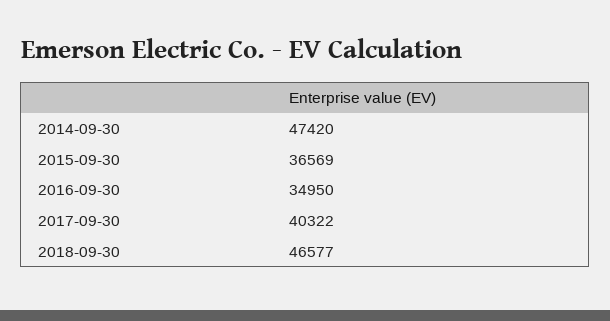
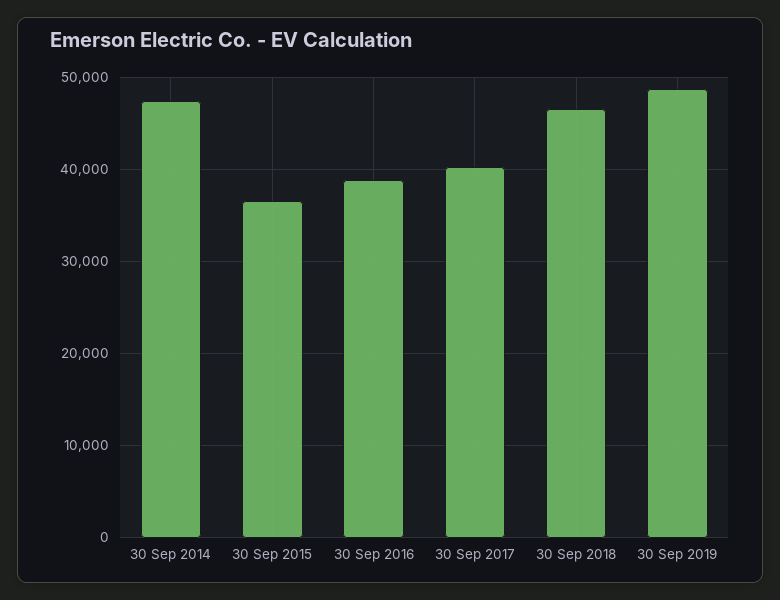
2016-09-30: 34950 -> 39000
30 Sep 2019: none -> 49000

